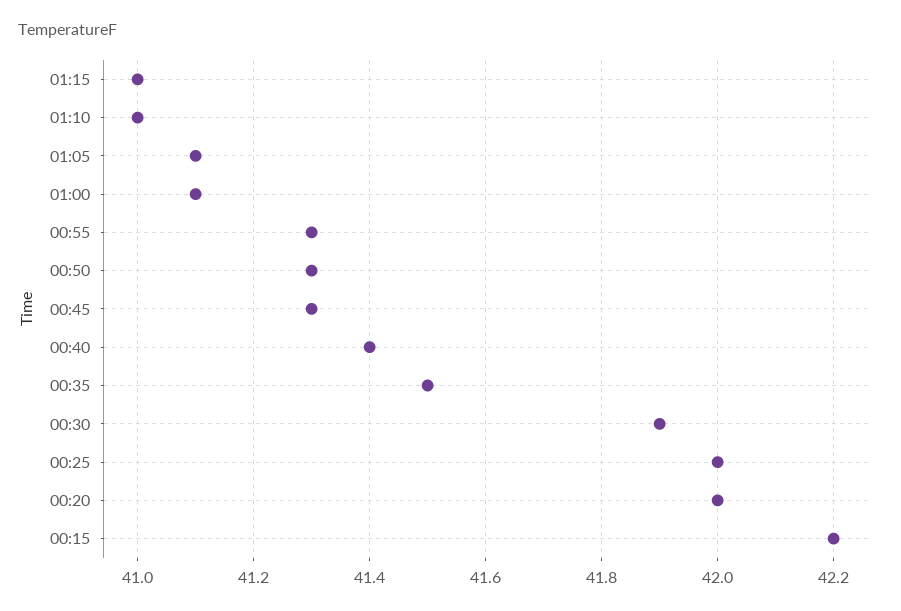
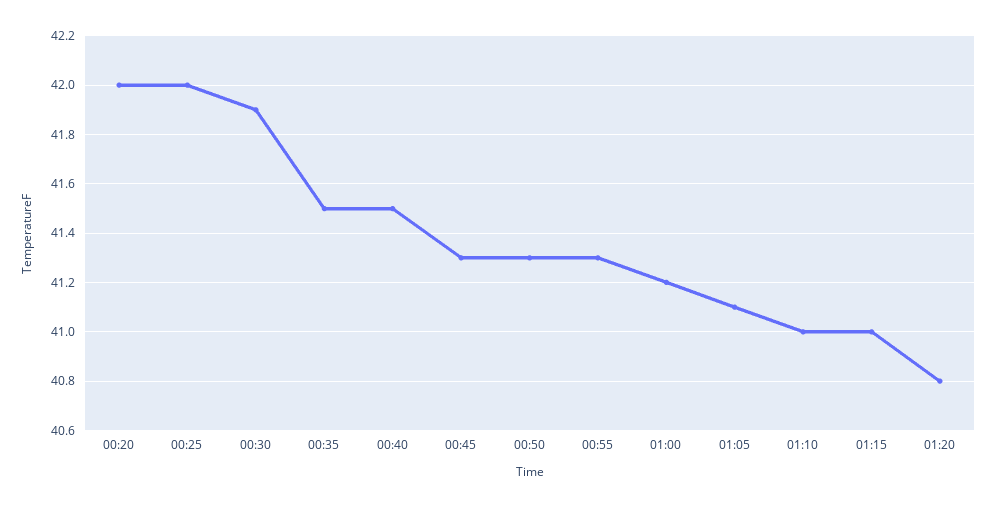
01:00: 41.1 -> 41.2
00:40: 41.4 -> 41.5
00:15: 42.2 -> none
01:20: none -> 40.8

